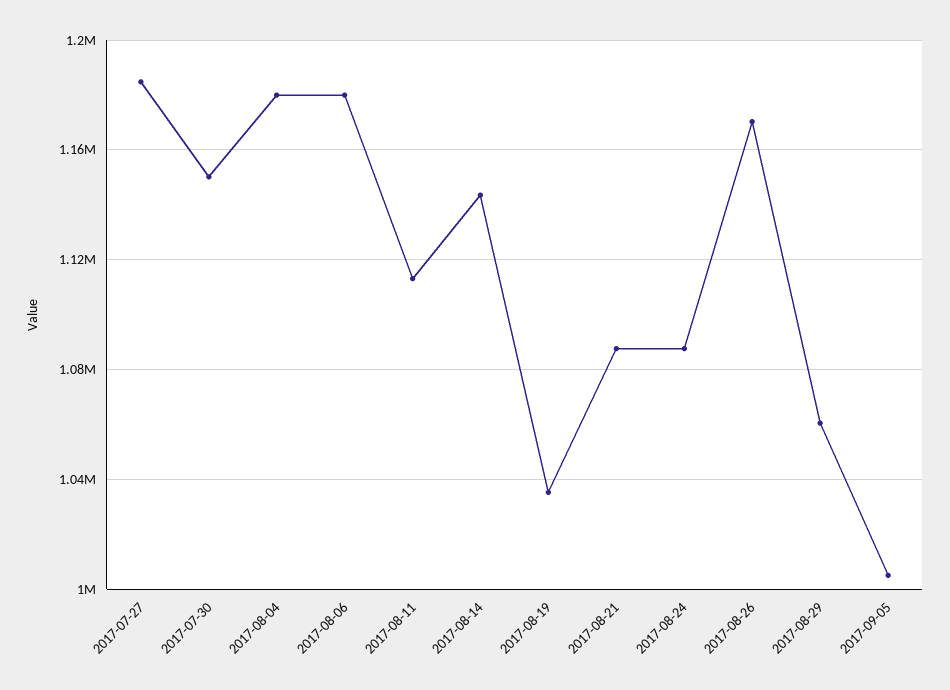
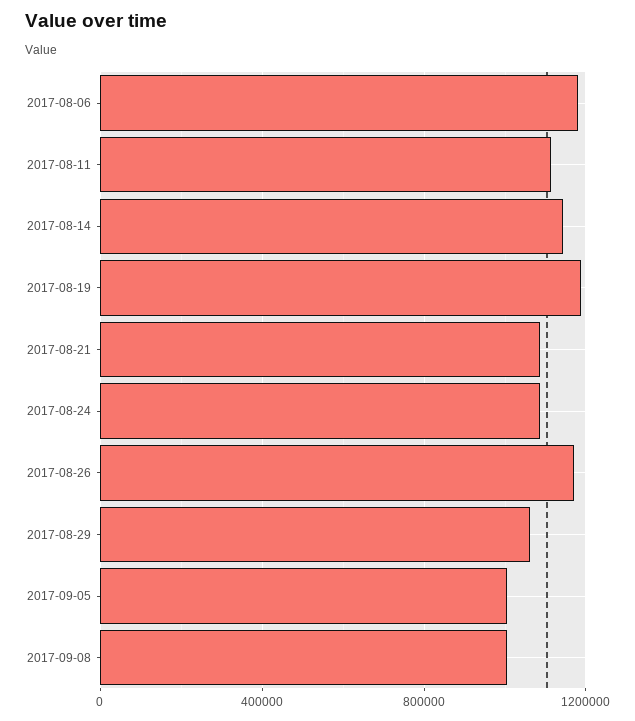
2017-07-27: 1185000 -> none
2017-07-30: 1150000 -> none
2017-08-04: 1180000 -> none
2017-08-19: 1035000 -> 1200000
2017-09-08: none -> 1000000

